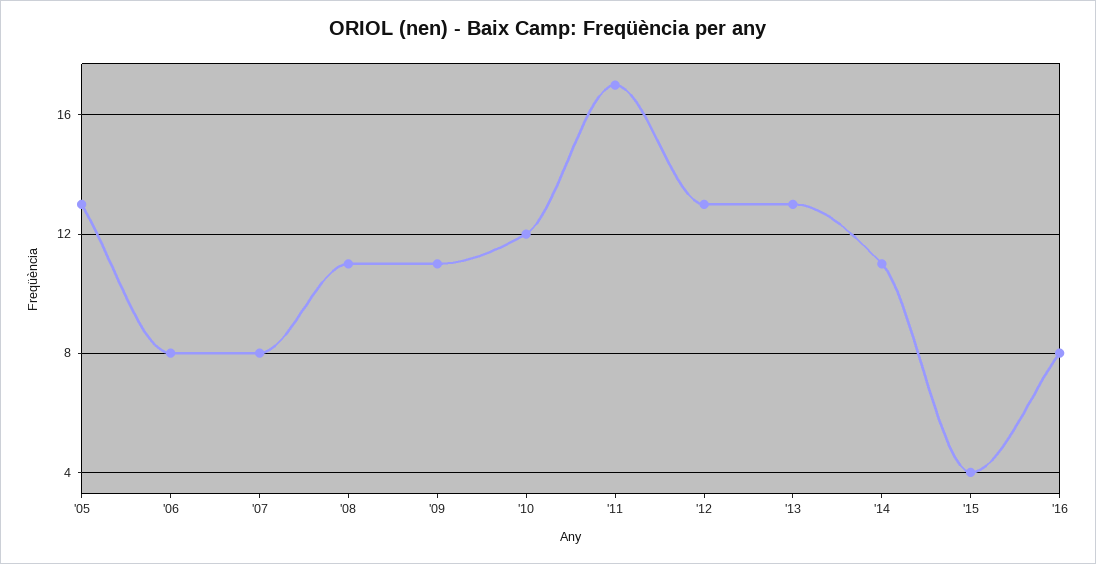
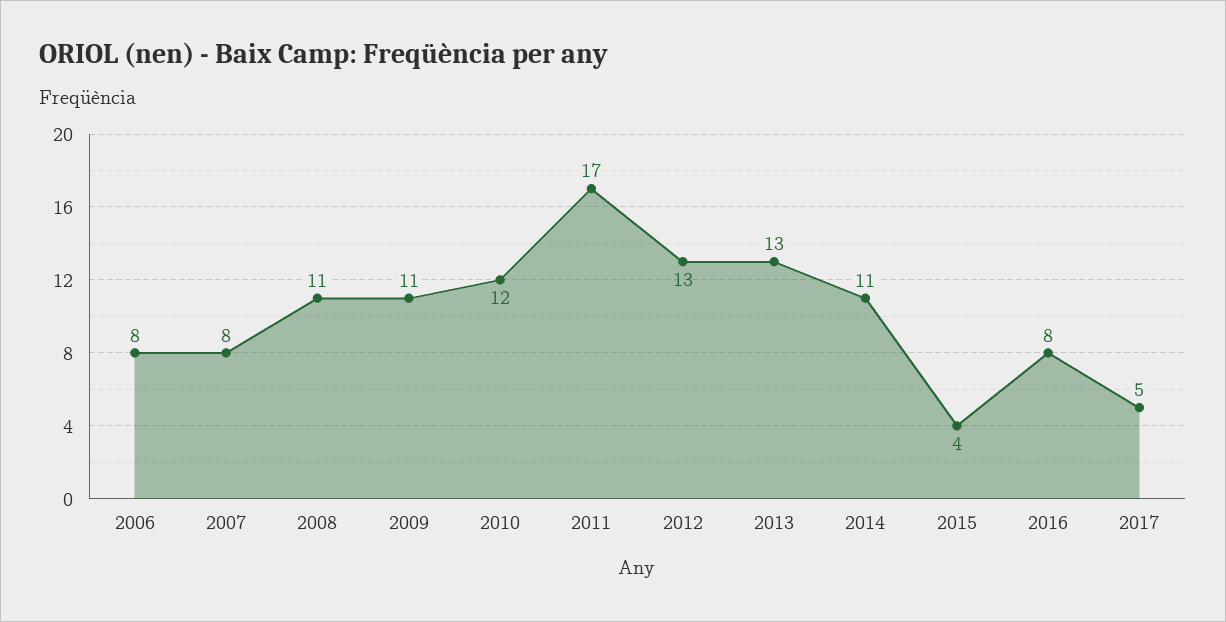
'05: 13 -> none
2017: none -> 5

